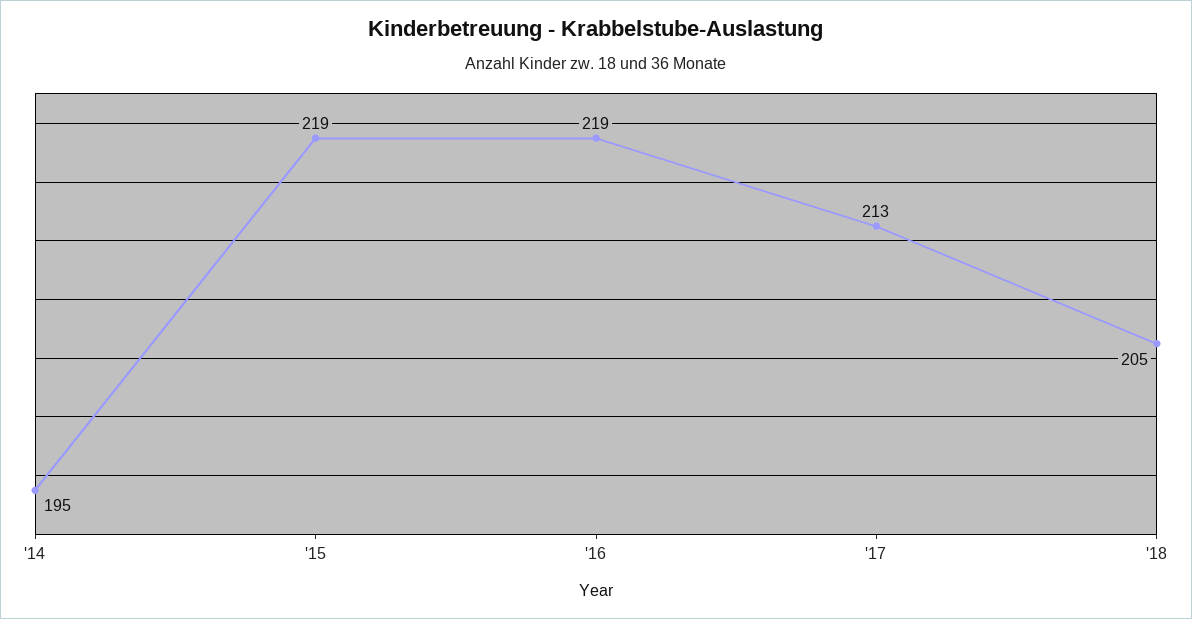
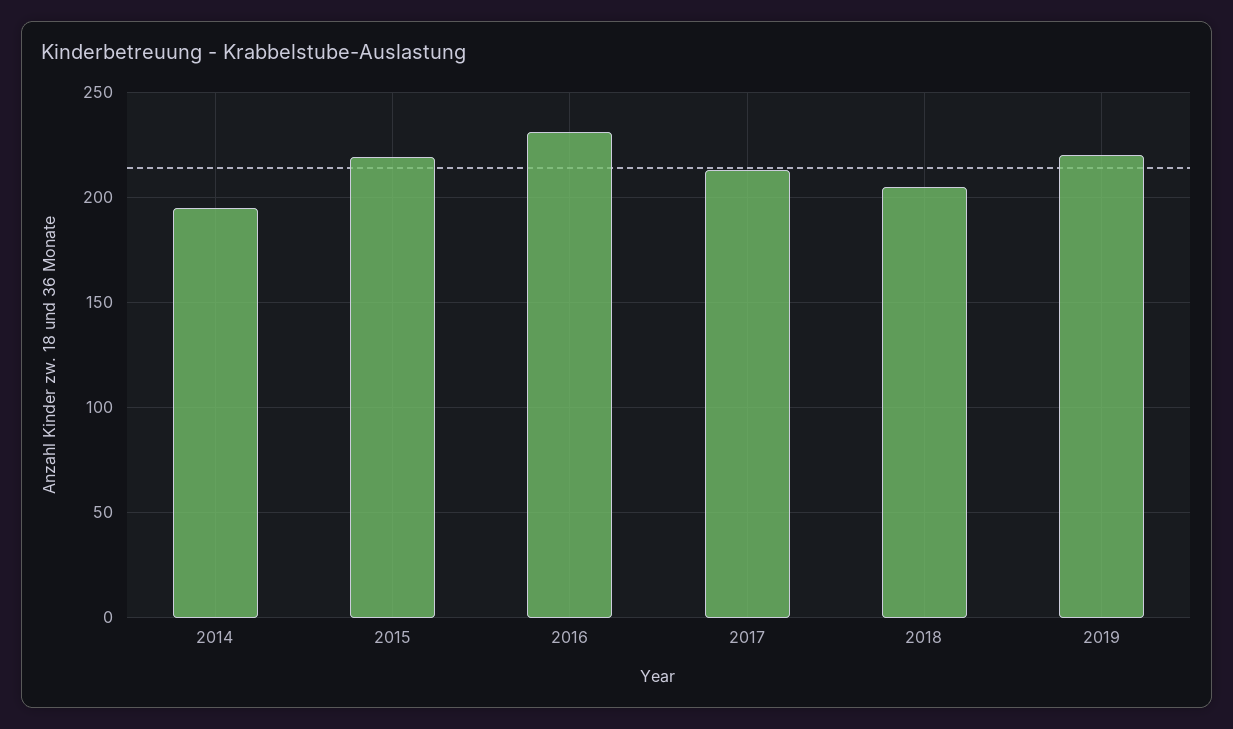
'16: 219 -> 230
2019: none -> 220

